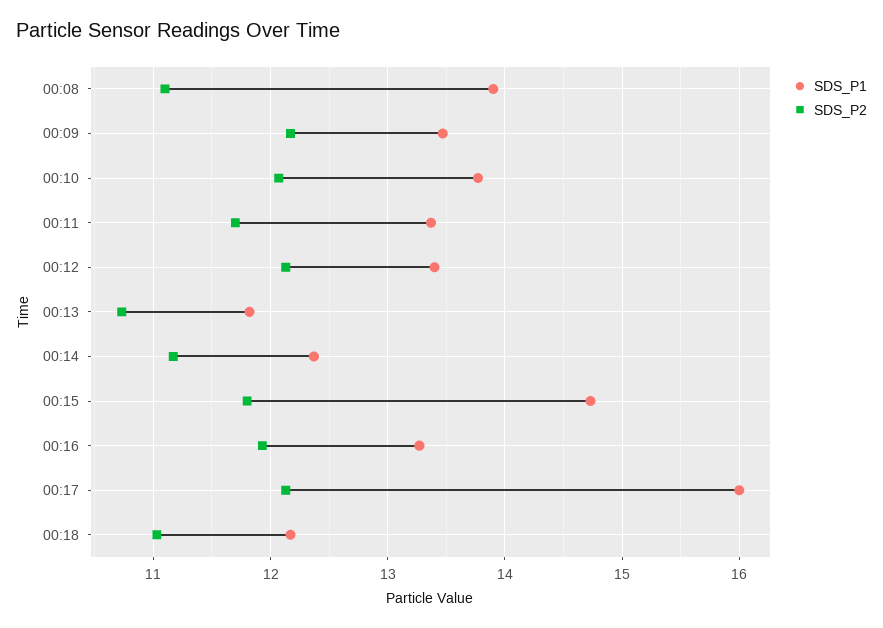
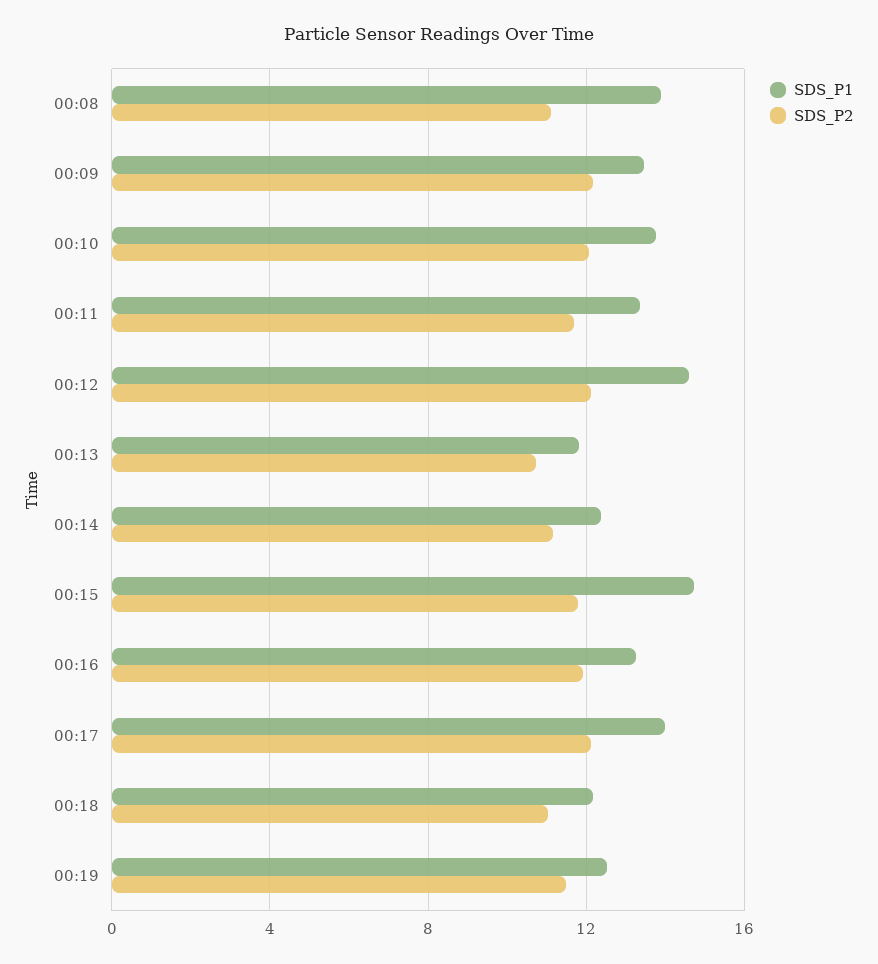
SDS_P1, 00:12: 13.4 -> 14.5
SDS_P1, 00:17: 16 -> 14
SDS_P1, 00:19: none -> 12.5
SDS_P2, 00:19: none -> 11.5

